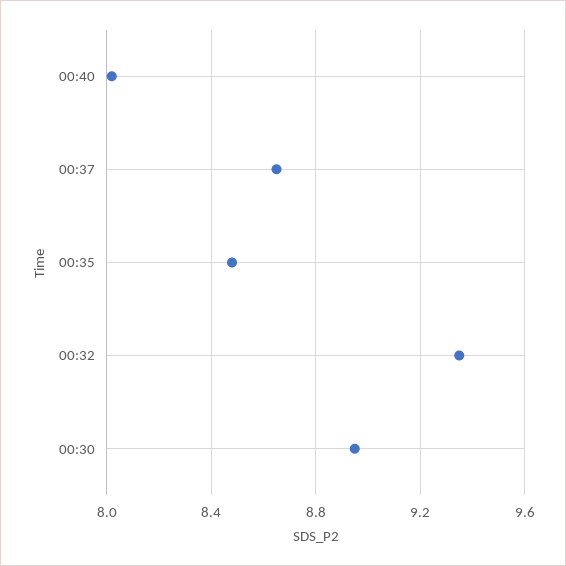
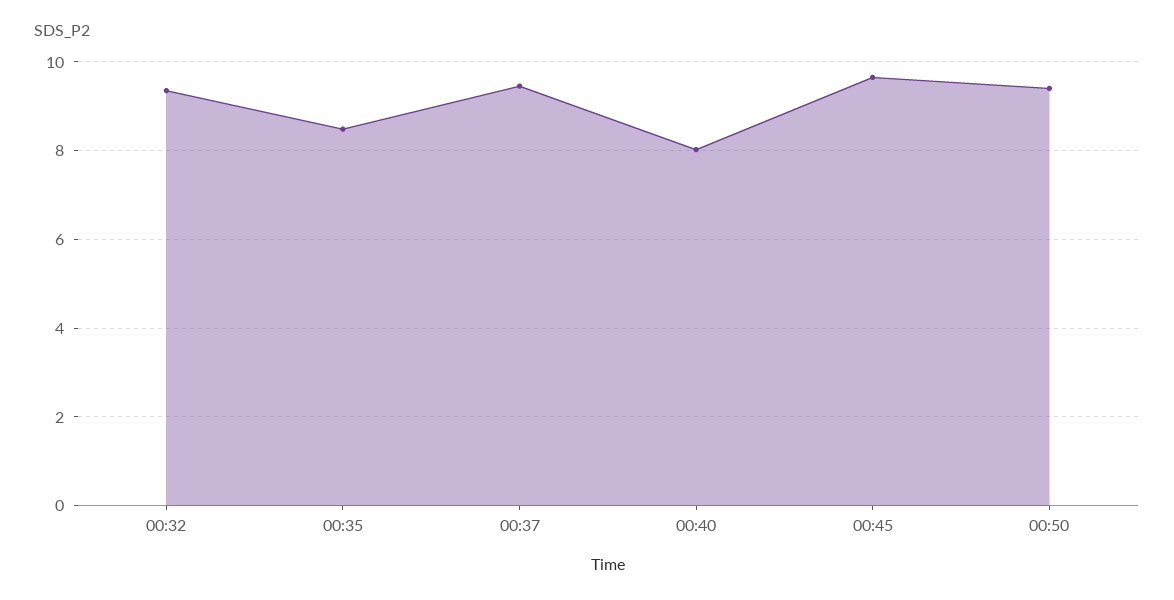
00:37: 8.65 -> 9.4
00:30: 8.95 -> none
00:45: none -> 9.6
00:50: none -> 9.4

